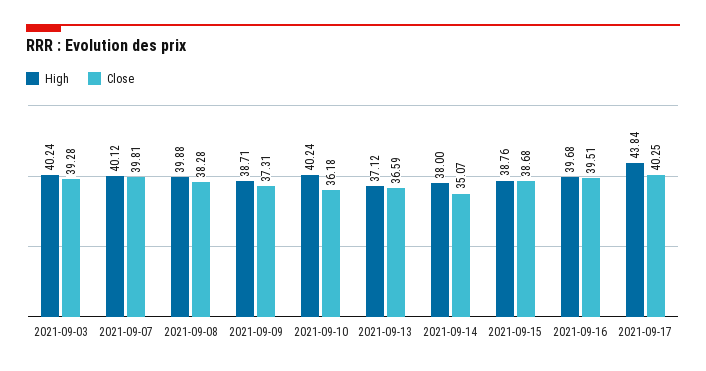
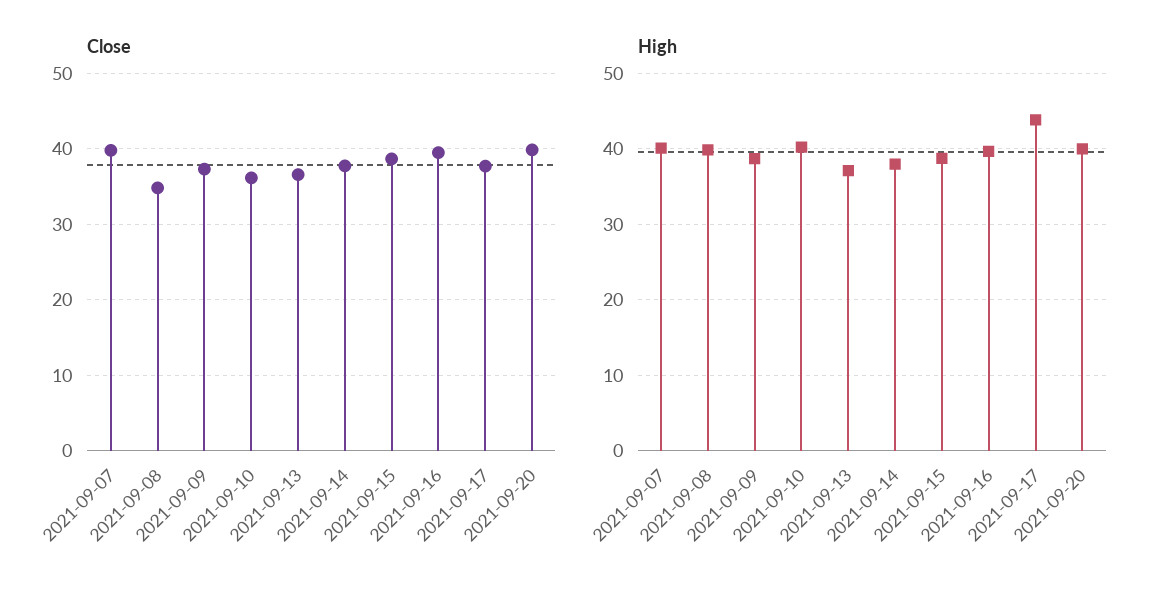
High, 2021-09-03: 40.24 -> none
Close, 2021-09-03: 39.28 -> none
Close, 2021-09-08: 38.28 -> 35
Close, 2021-09-14: 35.07 -> 38
Close, 2021-09-17: 40.25 -> 38
Close, 2021-09-20: none -> 40
High, 2021-09-20: none -> 40

